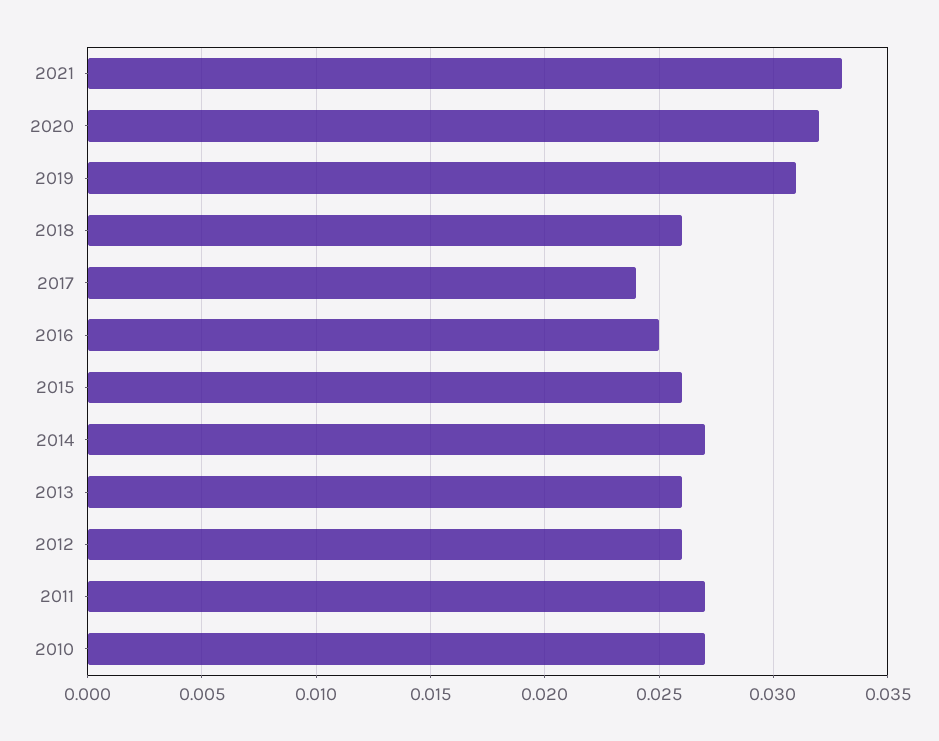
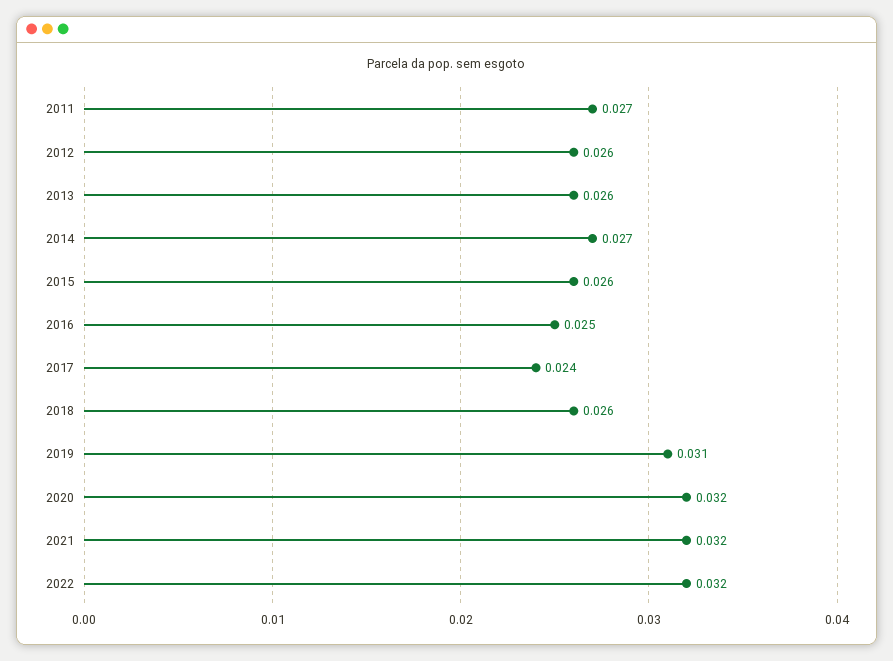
2021: 0.033 -> 0.032
2010: 0.027 -> none
2022: none -> 0.032

